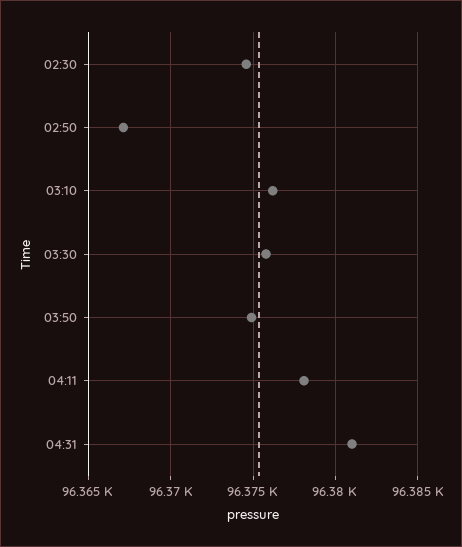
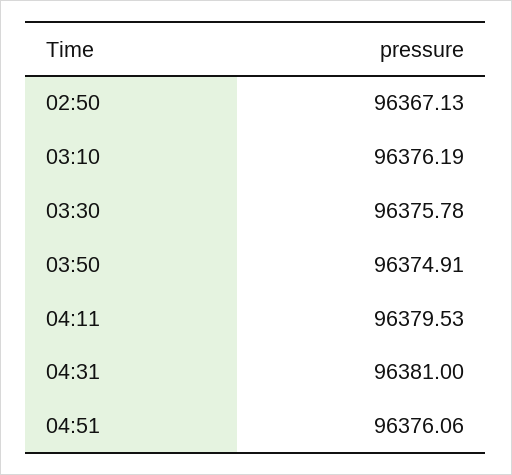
02:30: 96374.5 -> none
04:11: 96378 -> 96379.53
04:51: none -> 96376.06

